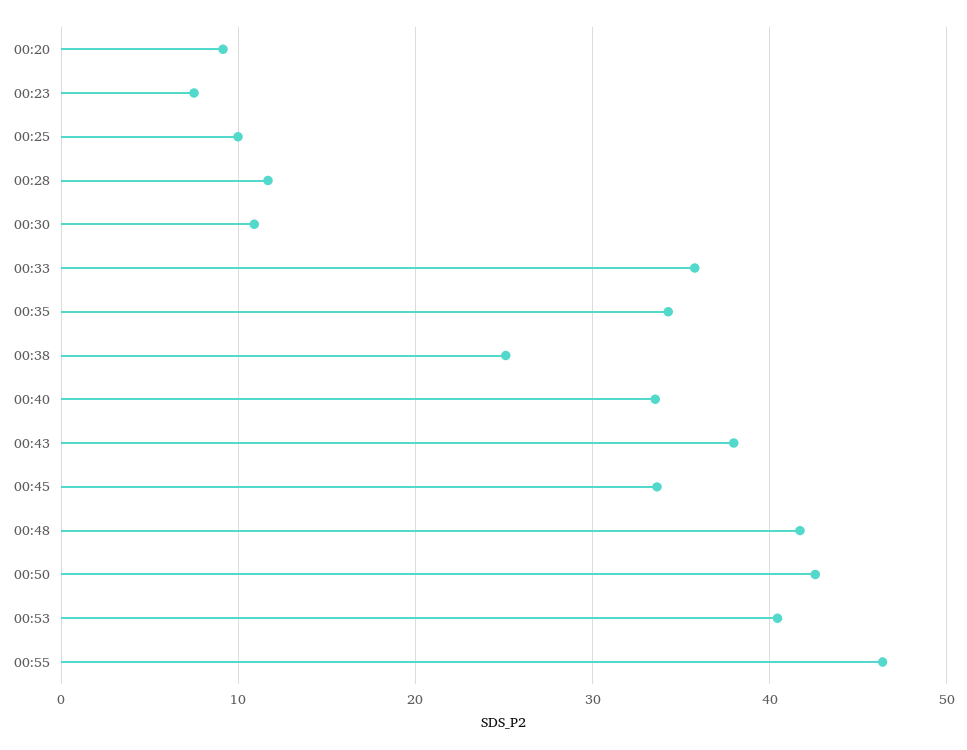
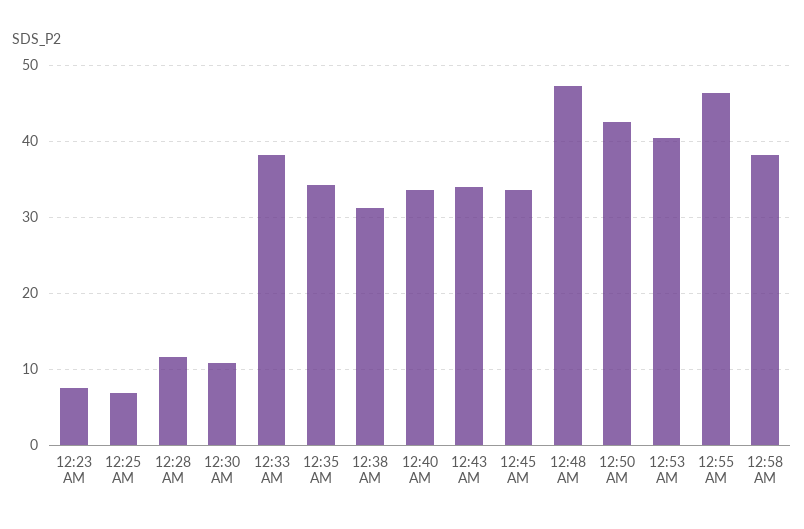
00:20: 9 -> none
00:25: 10 -> 7
00:33: 36 -> 38
00:38: 25 -> 31
00:43: 38 -> 34
00:48: 42 -> 47
12:58 AM: none -> 38

